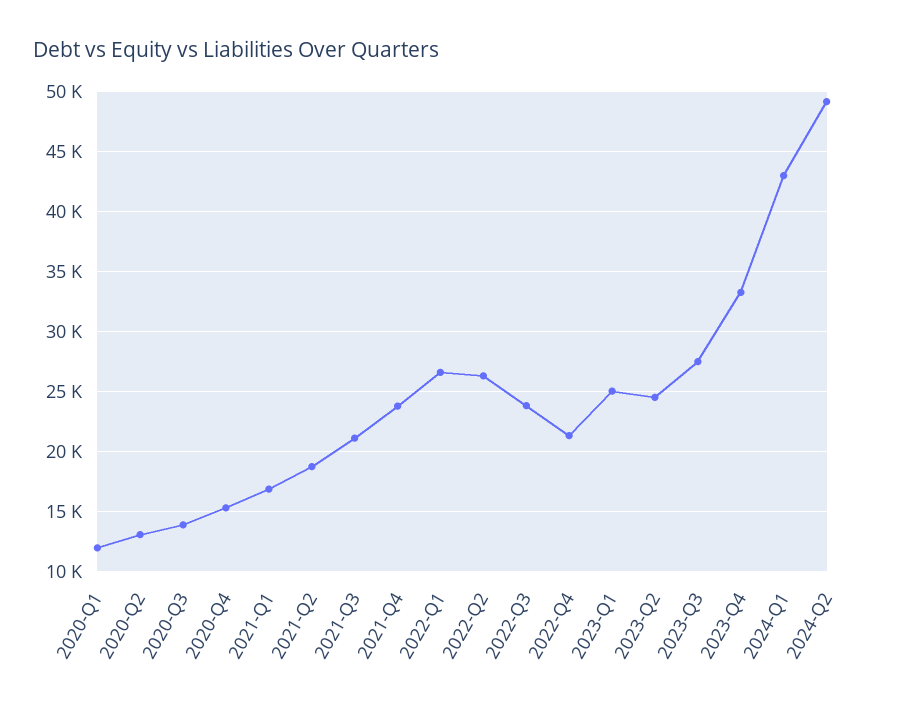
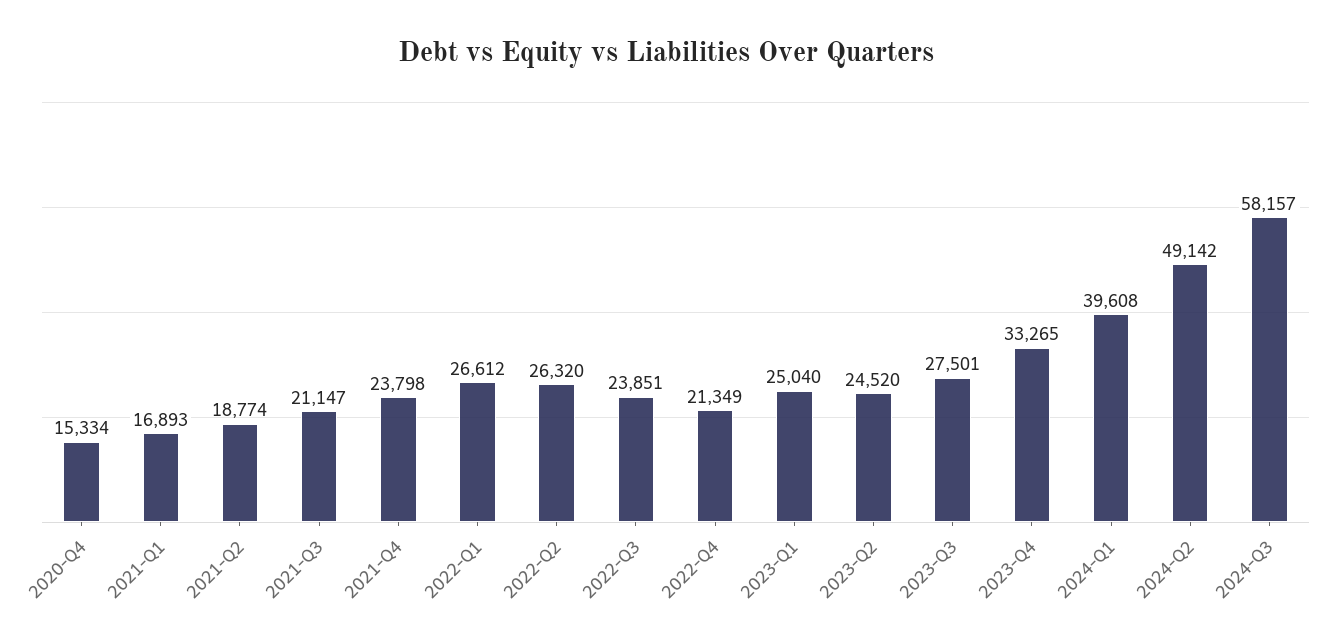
2020-Q1: 12000 -> none
2020-Q2: 13000 -> none
2020-Q3: 14000 -> none
2024-Q1: 43000 -> 39608
2024-Q3: none -> 58157

